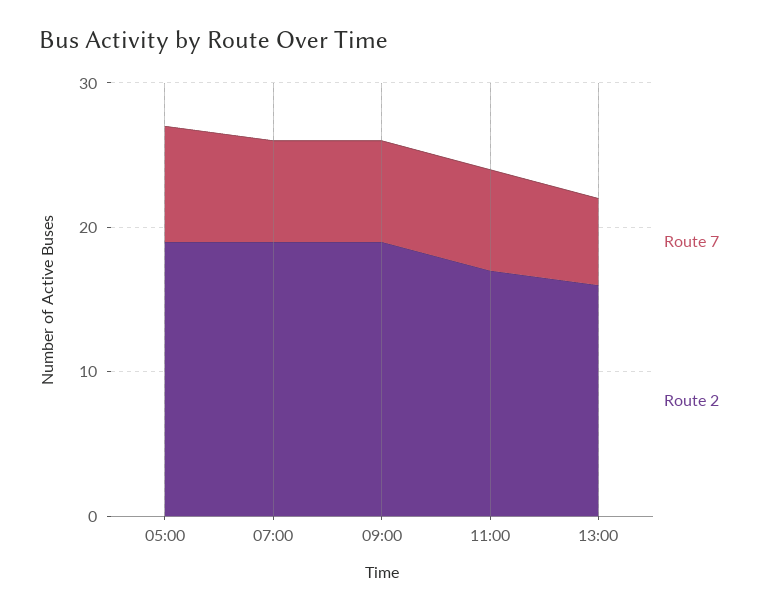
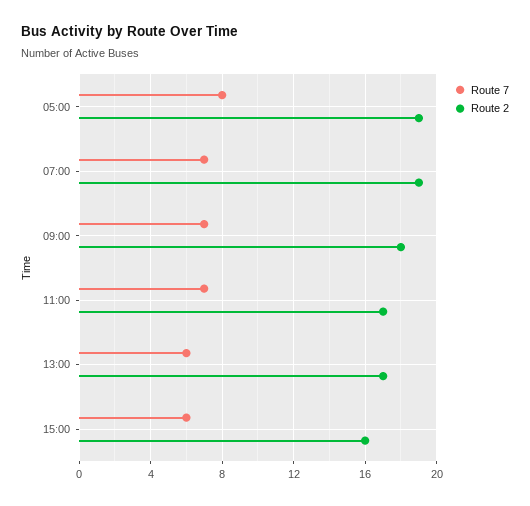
Route 2, 09:00: 19 -> 18
Route 2, 13:00: 16 -> 17
Route 7, 15:00: none -> 6
Route 2, 15:00: none -> 16

